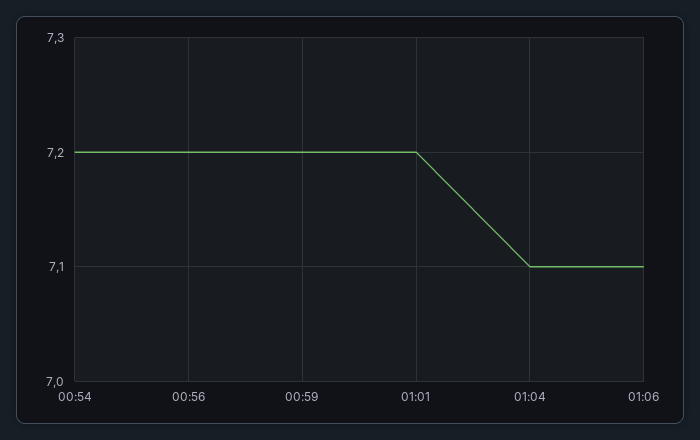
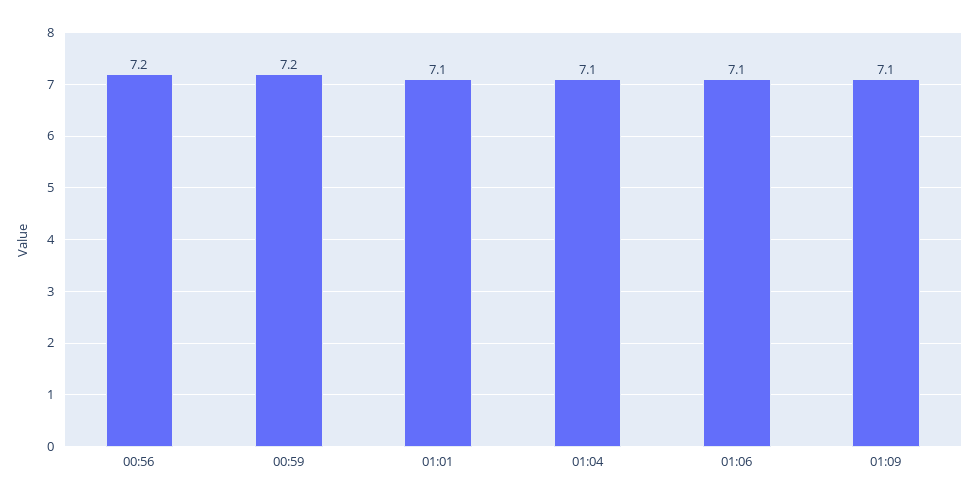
00:54: 7.2 -> none
01:01: 7.2 -> 7.1
01:09: none -> 7.1

